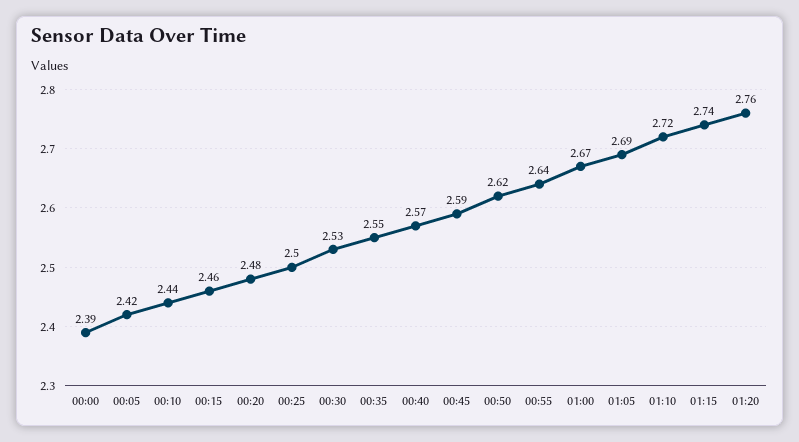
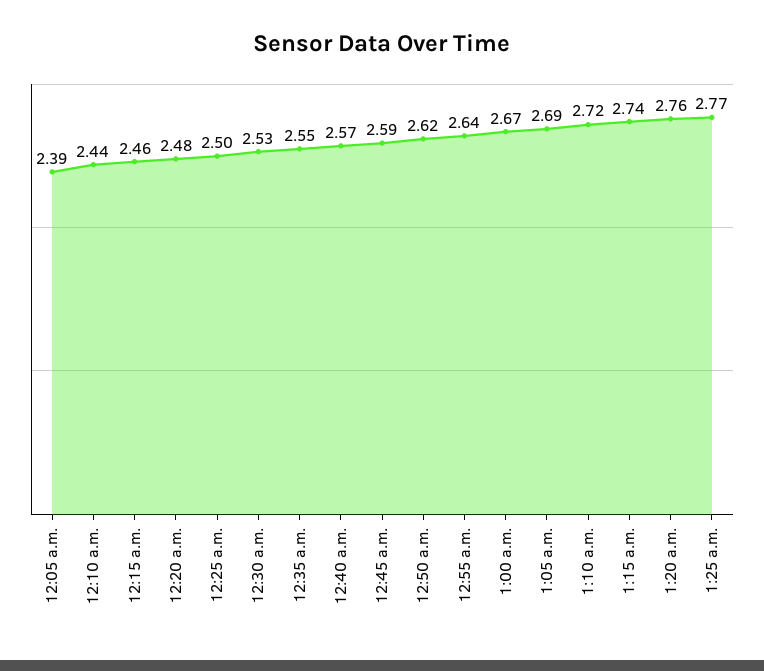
00:00: 2.39 -> none
00:05: 2.42 -> 2.39
1:25 a.m.: none -> 2.77

